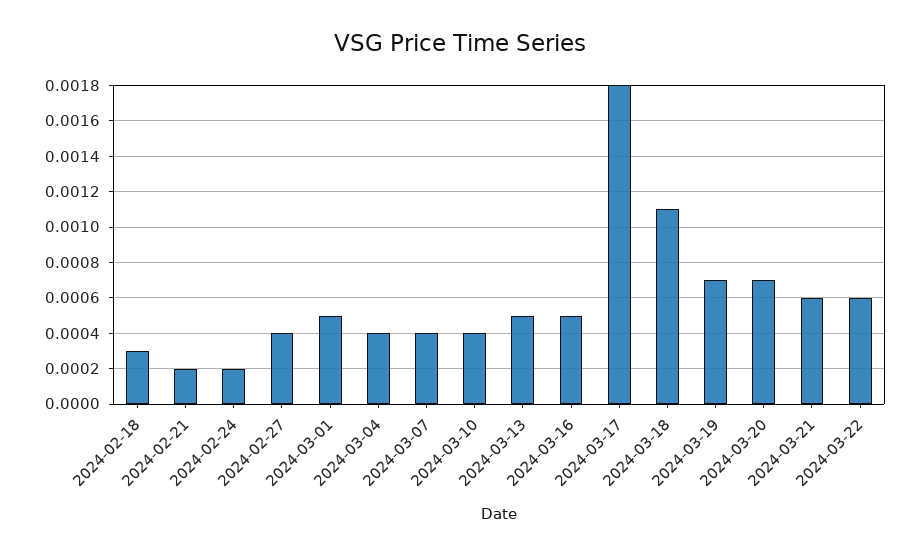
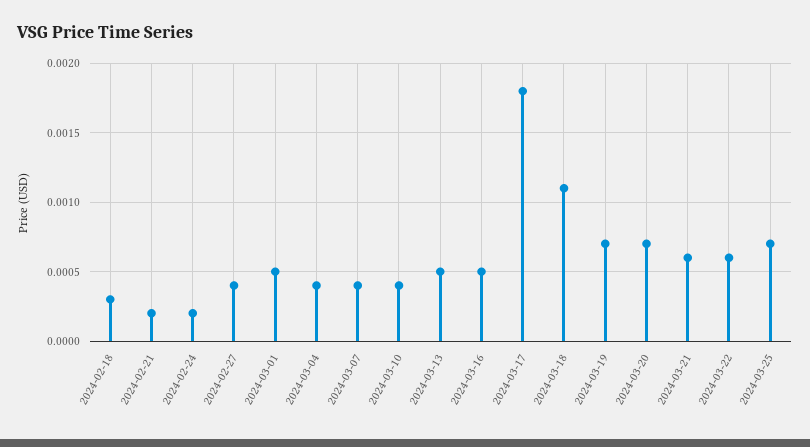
2024-03-25: none -> 0.0007

